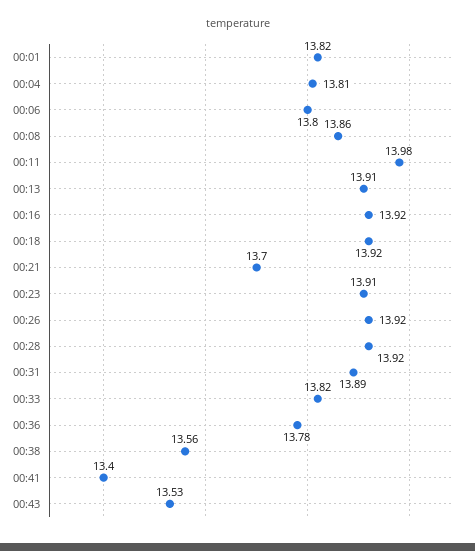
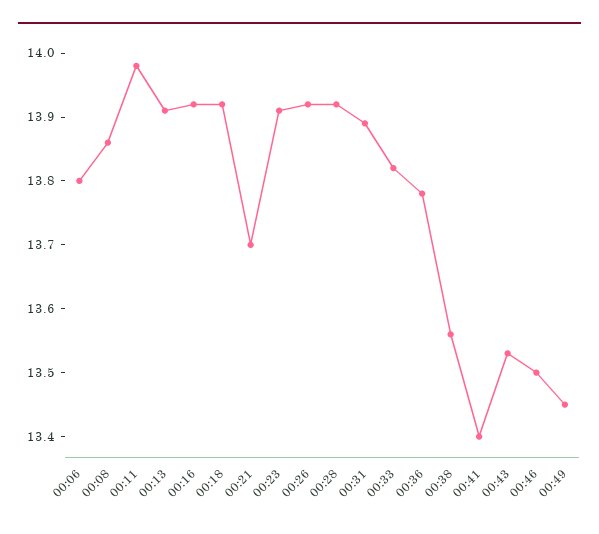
00:01: 13.82 -> none
00:04: 13.81 -> none
00:46: none -> 13.5
00:49: none -> 13.45

